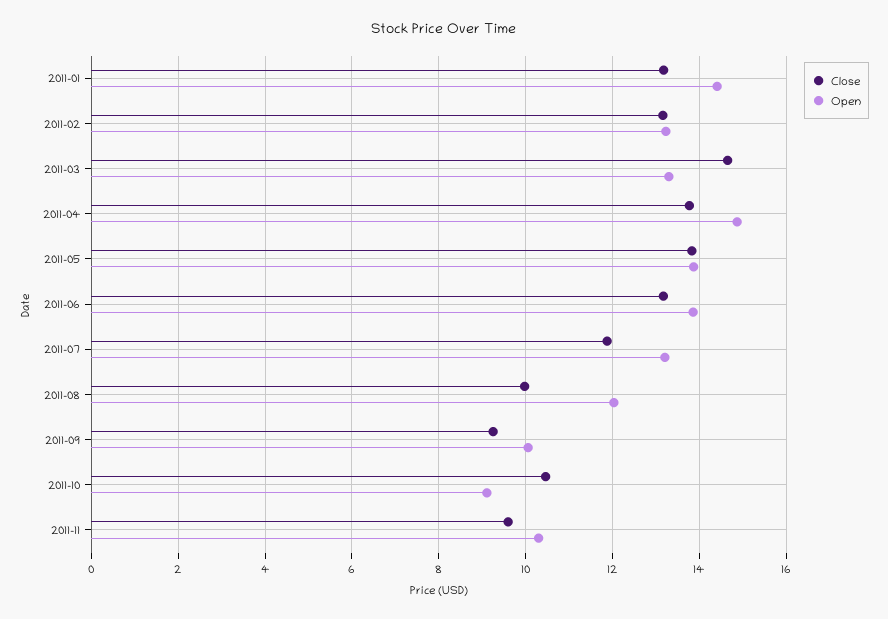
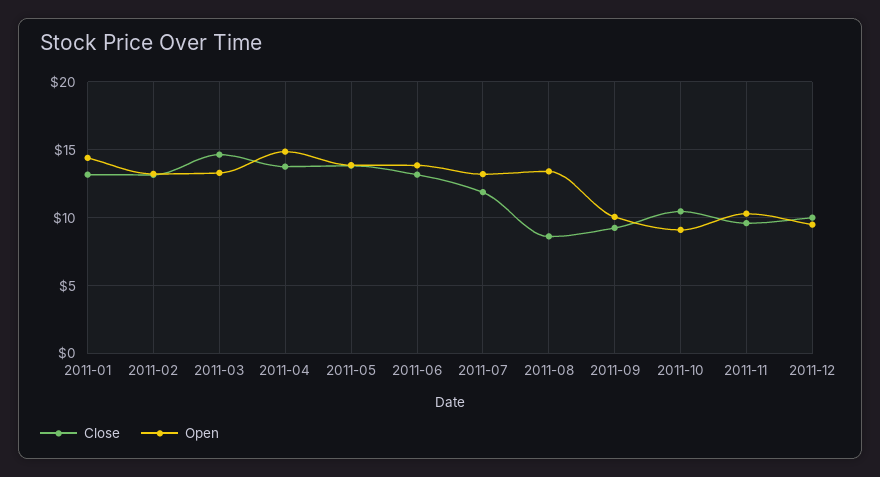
Close, 2011-08: 10 -> 8.5
Open, 2011-08: 12 -> 13.5
Close, 2011-12: none -> 10
Open, 2011-12: none -> 9.5

